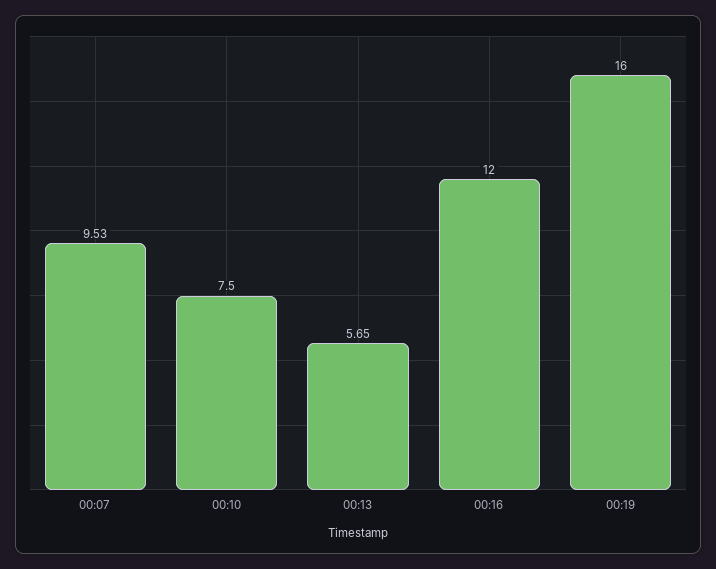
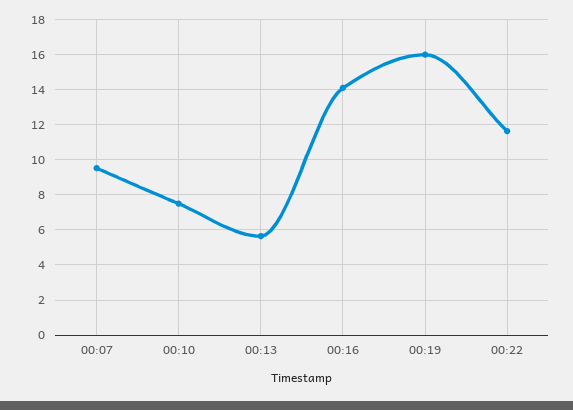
00:16: 12 -> 14
00:22: none -> 11.5

